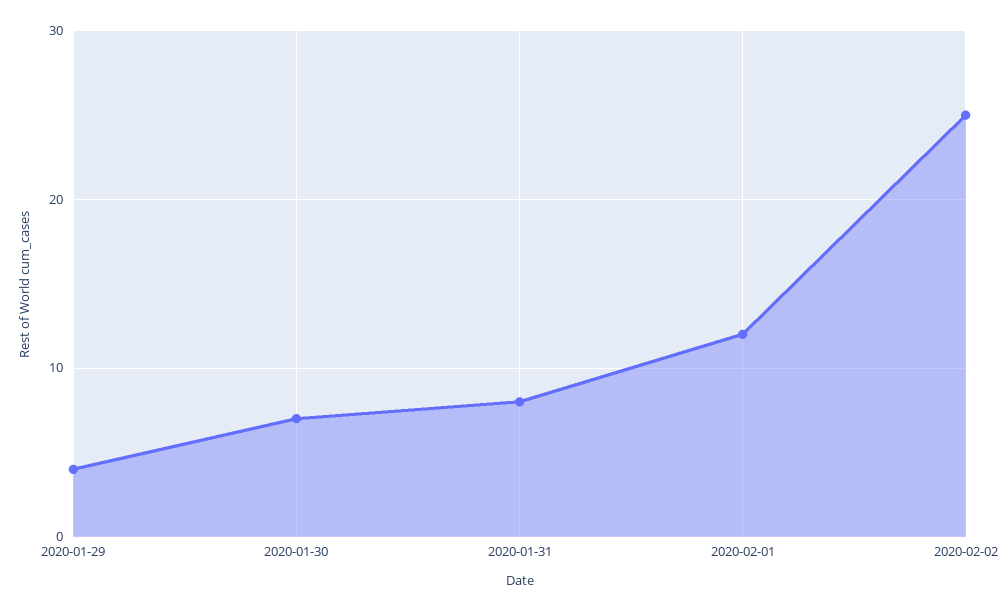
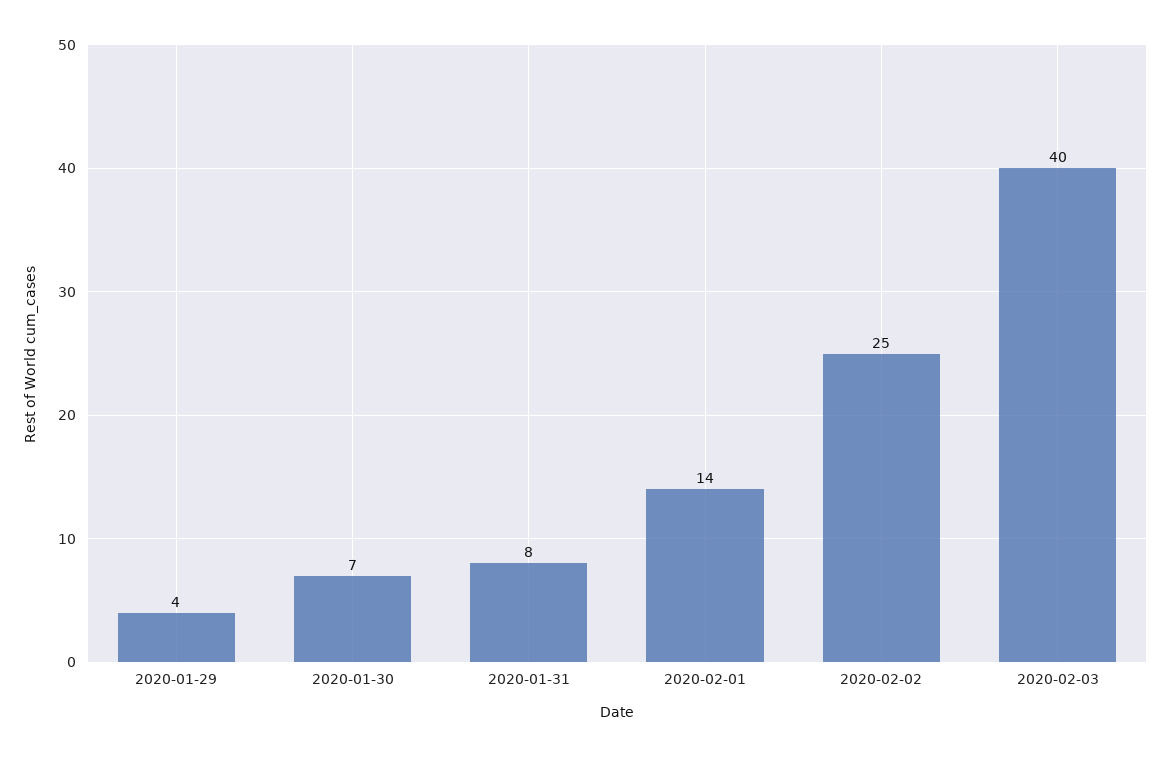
2020-02-01: 12 -> 14
2020-02-03: none -> 40

